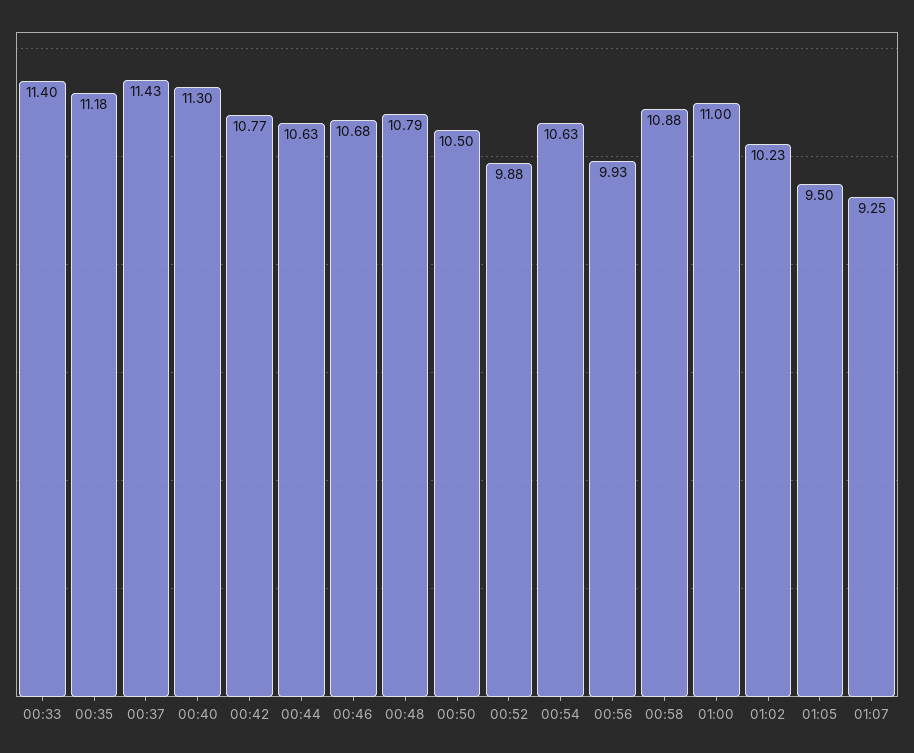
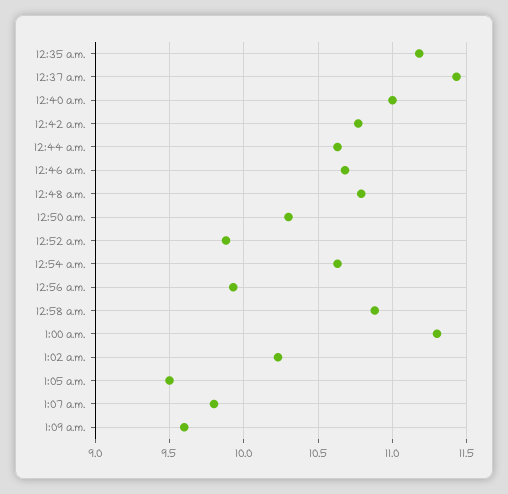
00:33: 11.4 -> none
00:40: 11.3 -> 11
00:50: 10.5 -> 10.3
01:00: 11 -> 11.3
01:07: 9.25 -> 9.8
1:09 a.m.: none -> 9.6

